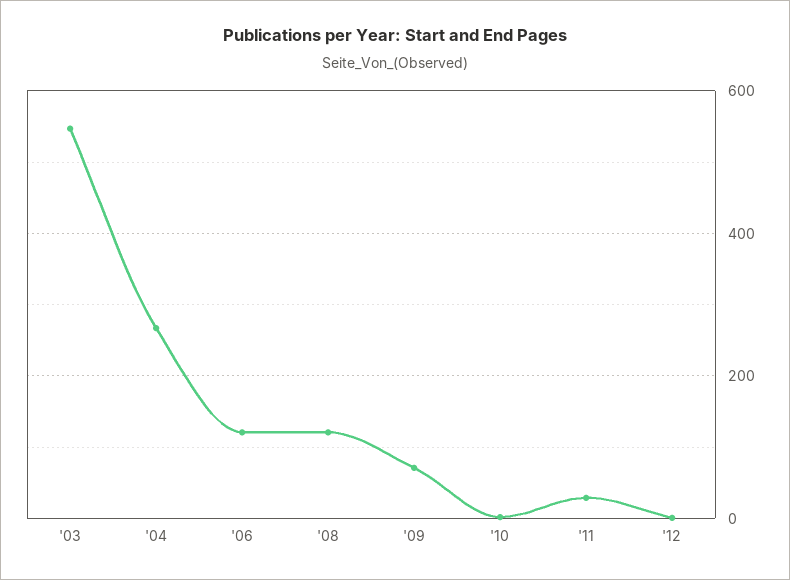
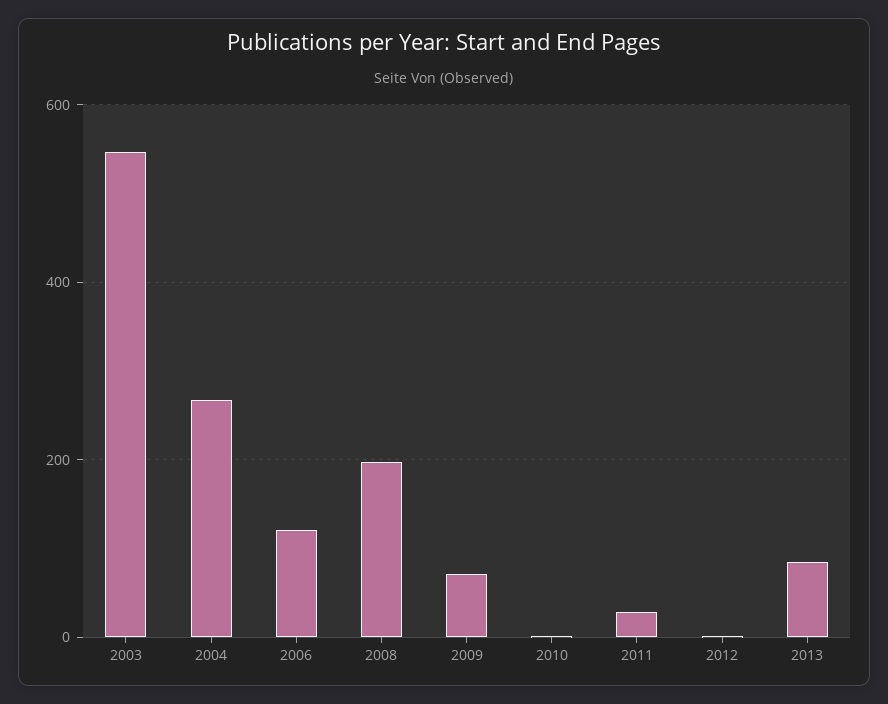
'08: 120 -> 200
2013: none -> 80

